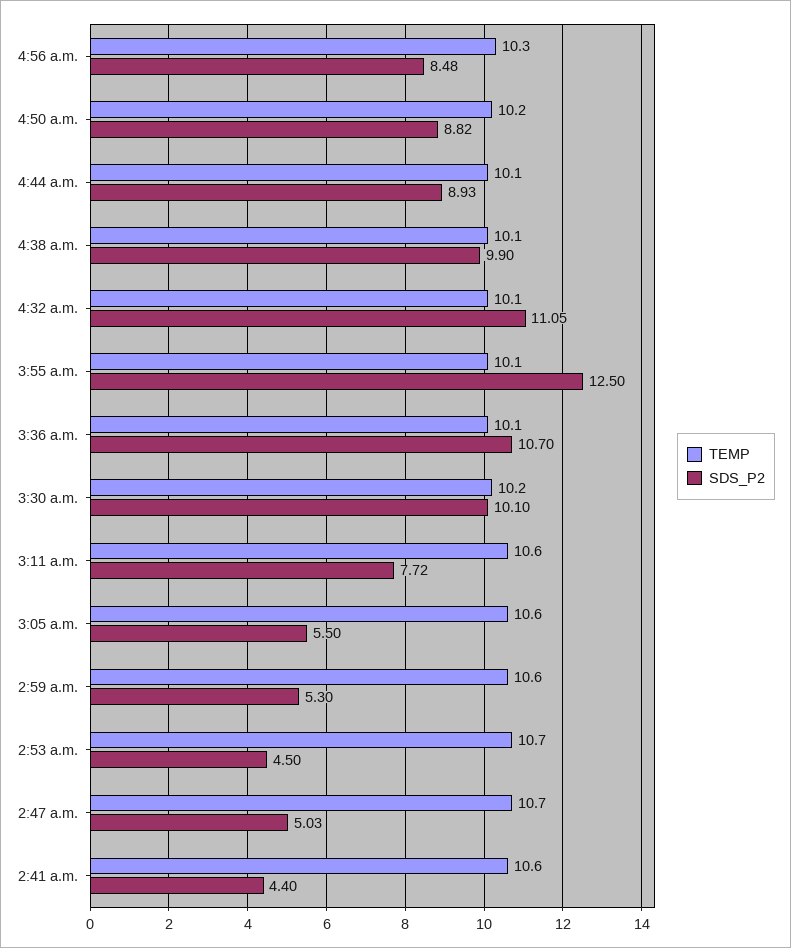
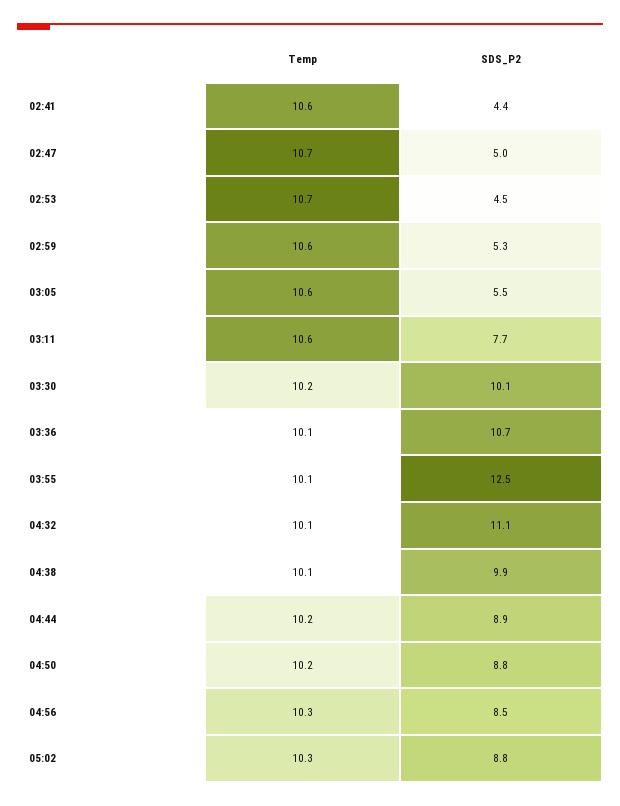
TEMP, 4:44 a.m.: 10.1 -> 10.2
TEMP, 05:02: none -> 10.3
SDS_P2, 05:02: none -> 8.8

